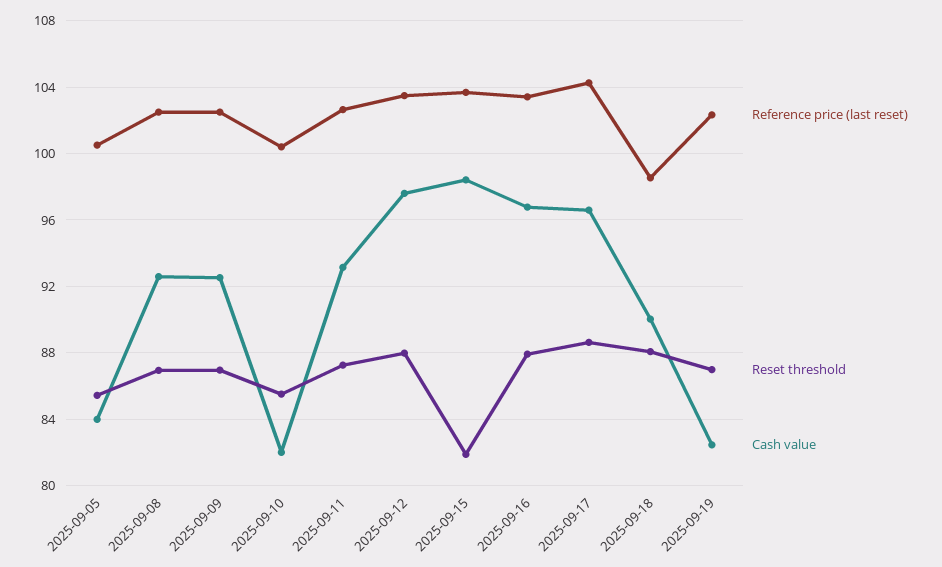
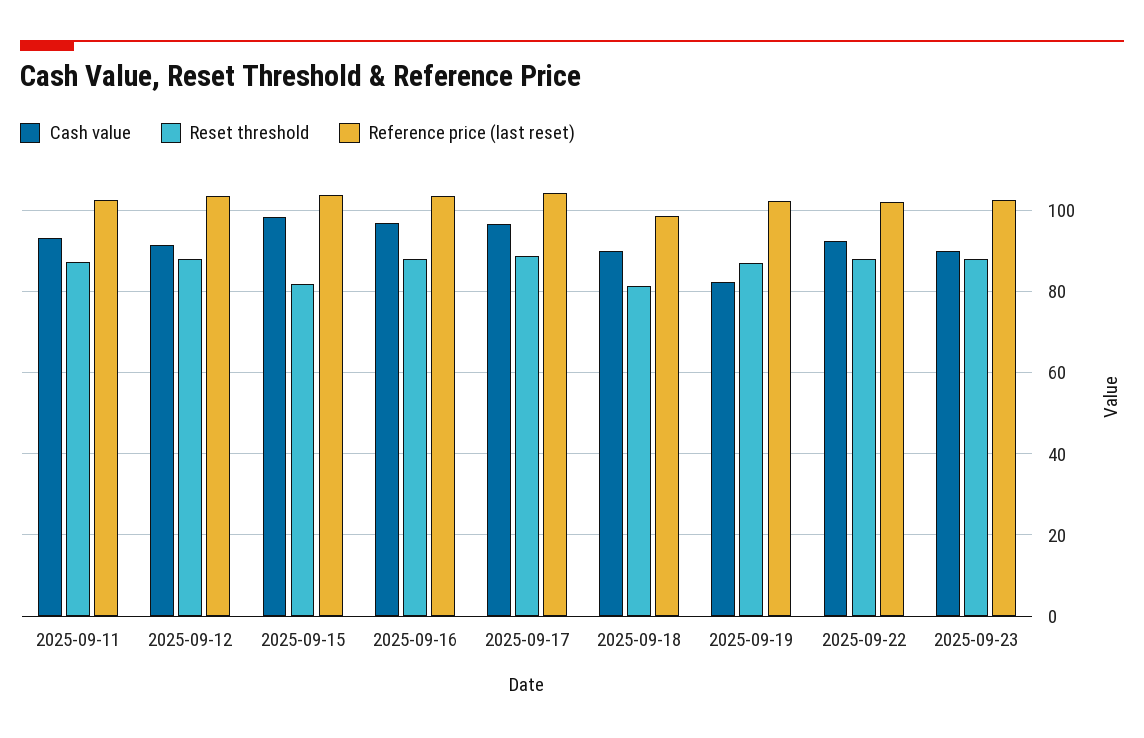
Reference price (last reset), 2025-09-05: 100.5 -> none
Reset threshold, 2025-09-05: 85.5 -> none
Cash value, 2025-09-05: 84 -> none
Reference price (last reset), 2025-09-08: 102.5 -> none
Reset threshold, 2025-09-08: 87 -> none
Cash value, 2025-09-08: 92.5 -> none
Reference price (last reset), 2025-09-09: 102.5 -> none
Reset threshold, 2025-09-09: 87 -> none
Cash value, 2025-09-09: 92.5 -> none
Reference price (last reset), 2025-09-10: 100.5 -> none
Reset threshold, 2025-09-10: 85.5 -> none
Cash value, 2025-09-10: 82 -> none
Cash value, 2025-09-12: 97.5 -> 92
Reset threshold, 2025-09-18: 88 -> 82
Cash value, 2025-09-22: none -> 92
Reset threshold, 2025-09-22: none -> 88
Reference price (last reset), 2025-09-22: none -> 102
Cash value, 2025-09-23: none -> 90
Reset threshold, 2025-09-23: none -> 88
Reference price (last reset), 2025-09-23: none -> 102

